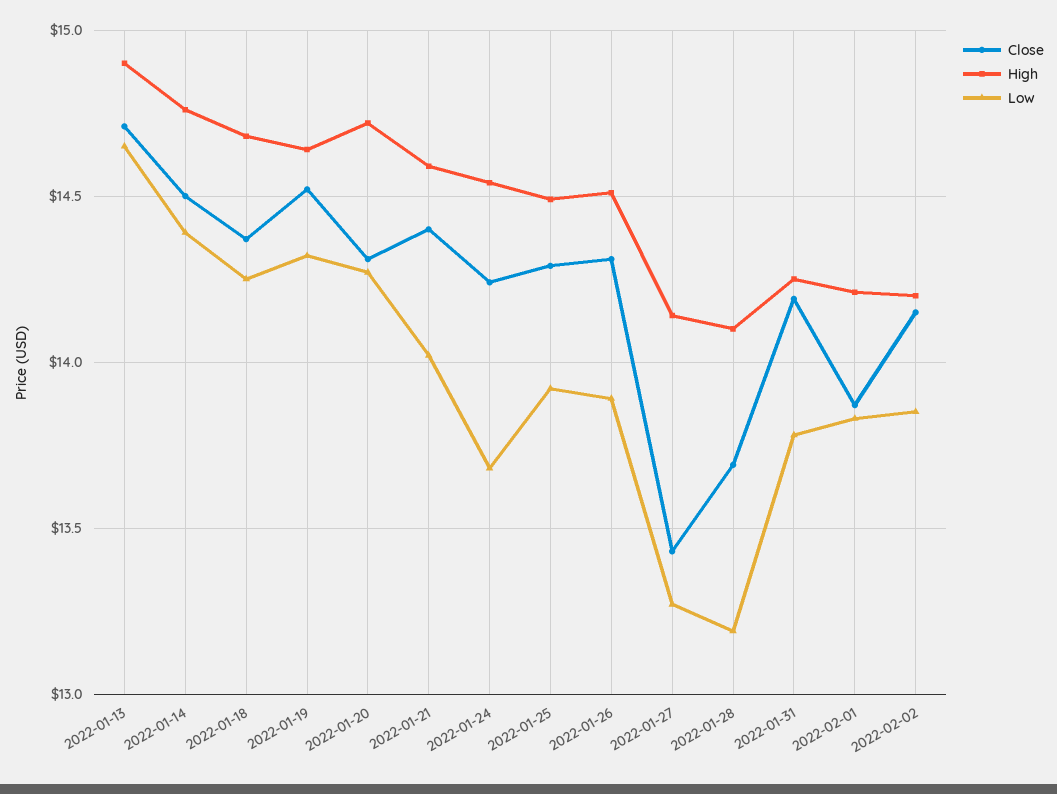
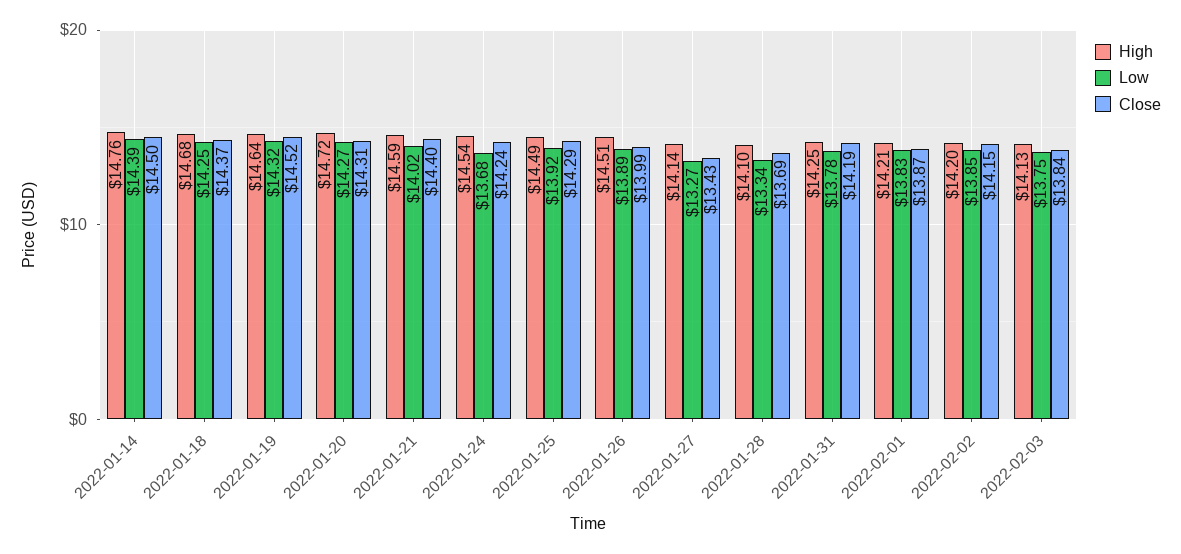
Close, 2022-01-13: 14.7 -> none
High, 2022-01-13: 14.9 -> none
Low, 2022-01-13: 14.65 -> none
Close, 2022-01-26: 14.3 -> 13.99
Low, 2022-01-28: 13.2 -> 13.34
High, 2022-02-03: none -> 14.13
Low, 2022-02-03: none -> 13.75
Close, 2022-02-03: none -> 13.84

